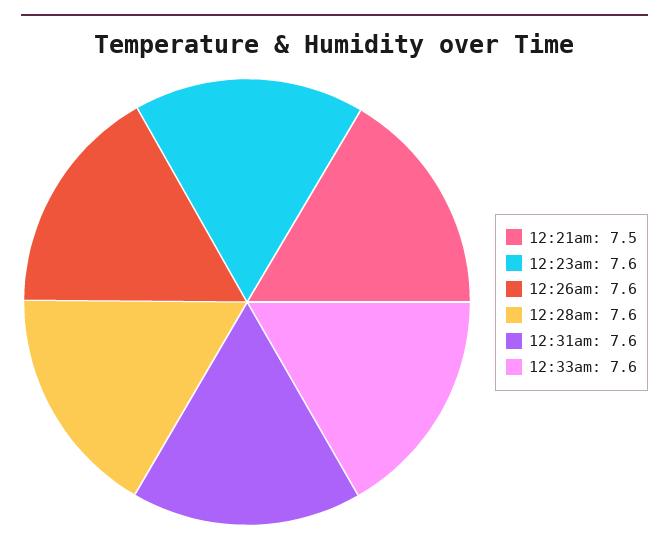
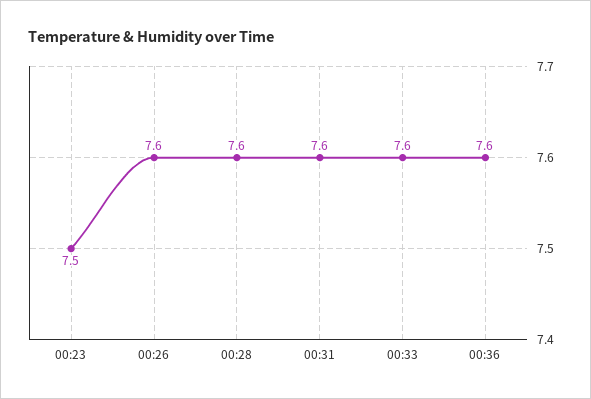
12:21am: 7.5 -> none
12:23am: 7.6 -> 7.5
00:36: none -> 7.6

